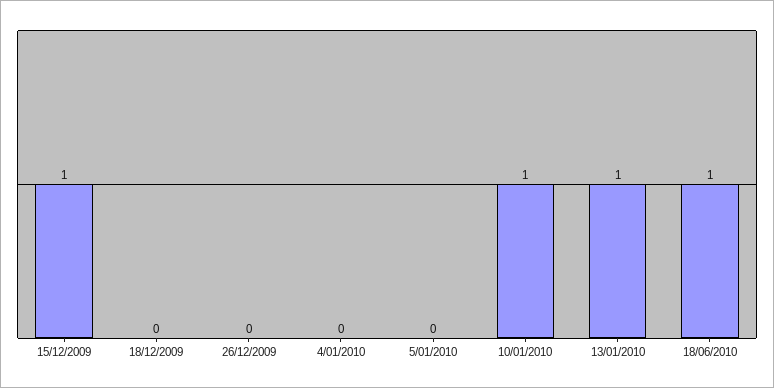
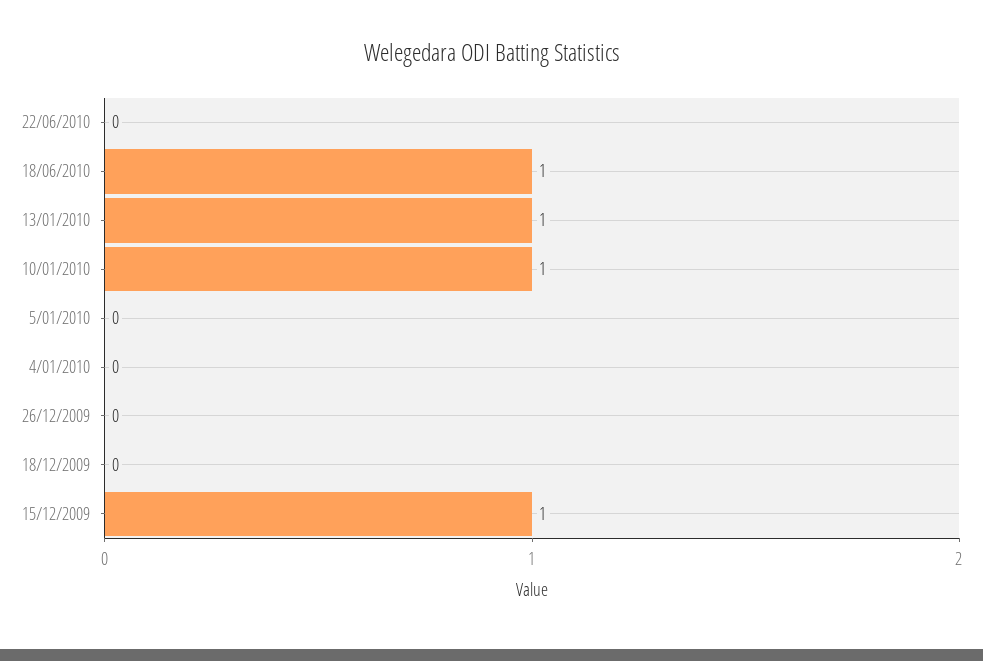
22/06/2010: none -> 0

